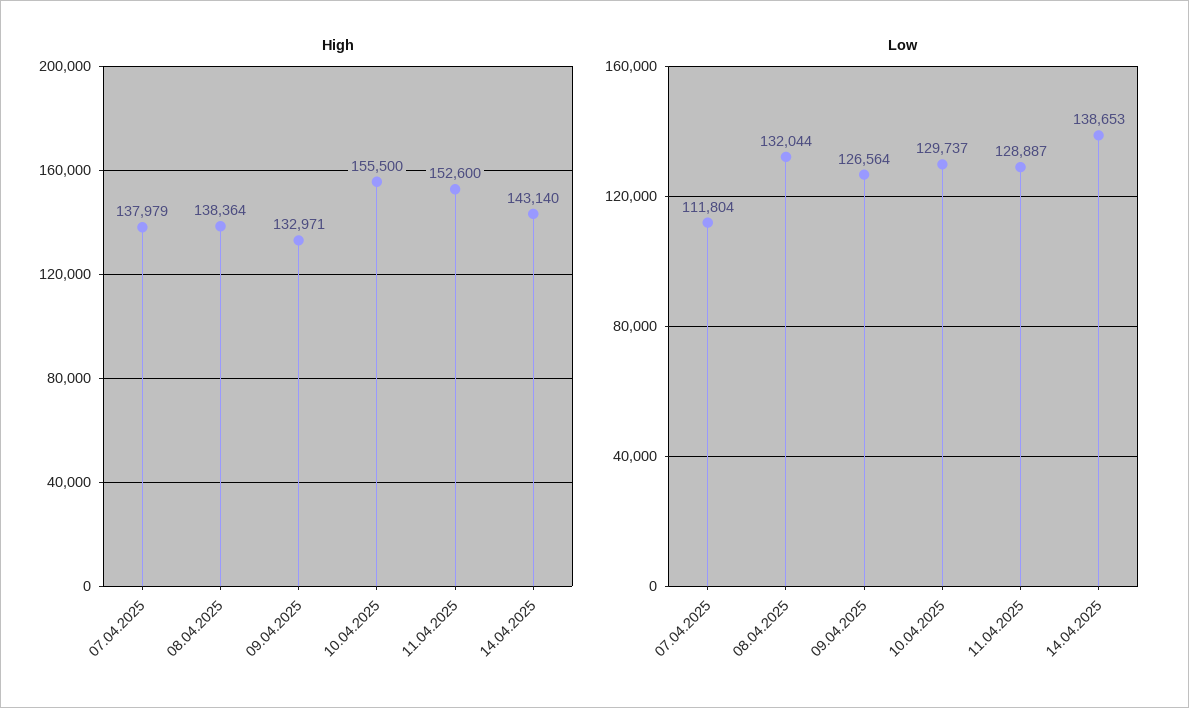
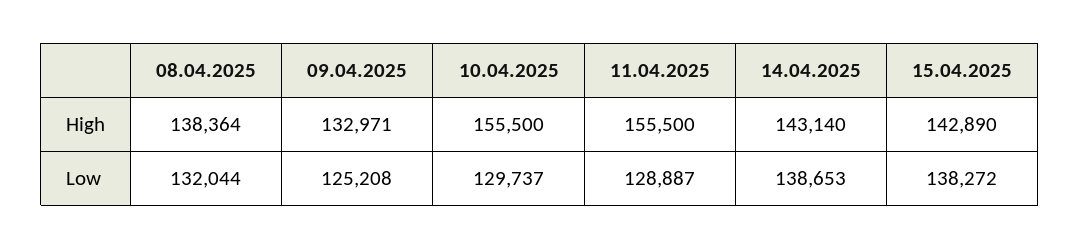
High, 07.04.2025: 137979 -> none
High, 11.04.2025: 152600 -> 155500
Low, 07.04.2025: 111804 -> none
Low, 09.04.2025: 126564 -> 125208
High, 15.04.2025: none -> 142890
Low, 15.04.2025: none -> 138272

